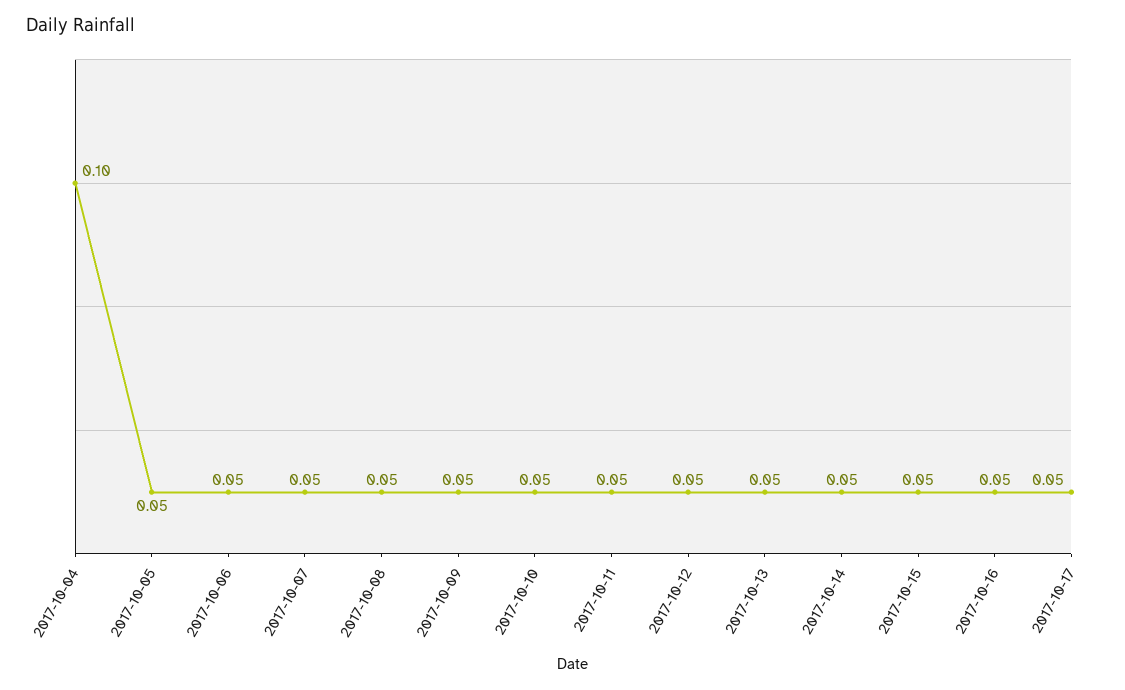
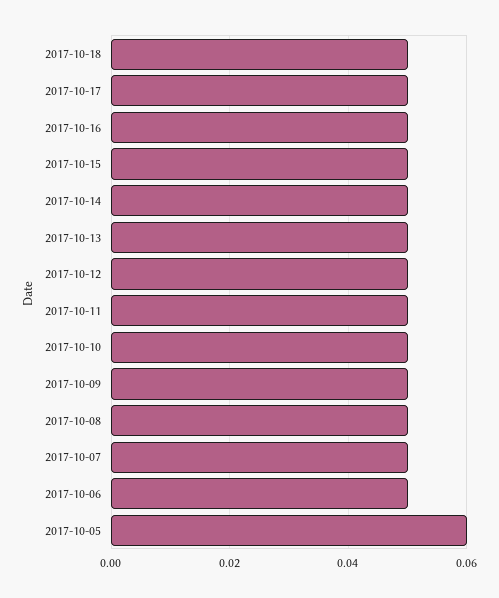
2017-10-04: 0.1 -> none
2017-10-05: 0.05 -> 0.06
2017-10-18: none -> 0.05

